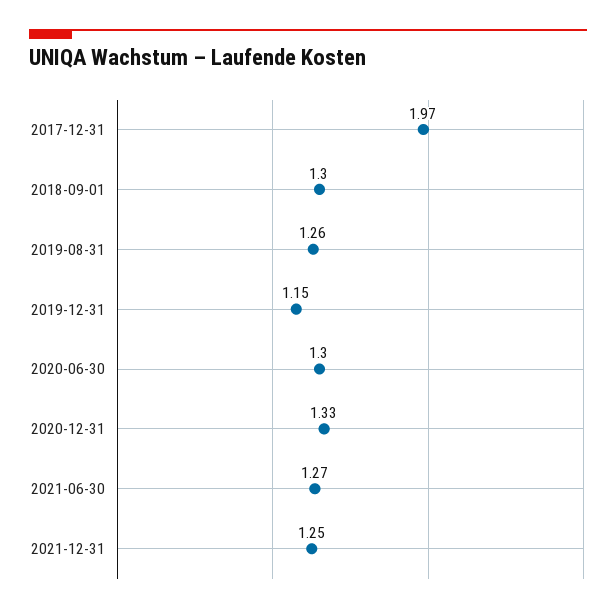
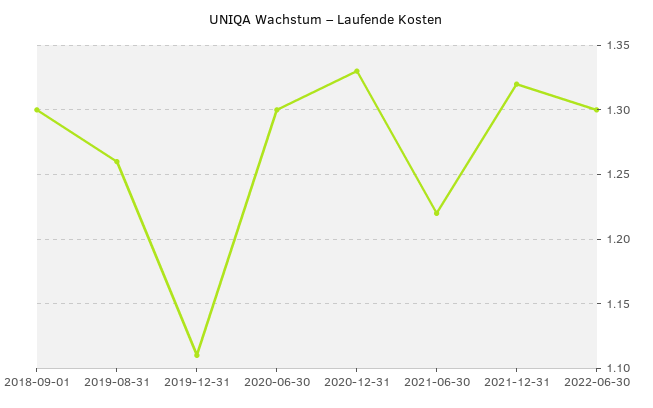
2017-12-31: 1.97 -> none
2019-12-31: 1.15 -> 1.11
2021-06-30: 1.27 -> 1.22
2021-12-31: 1.25 -> 1.32
2022-06-30: none -> 1.3

